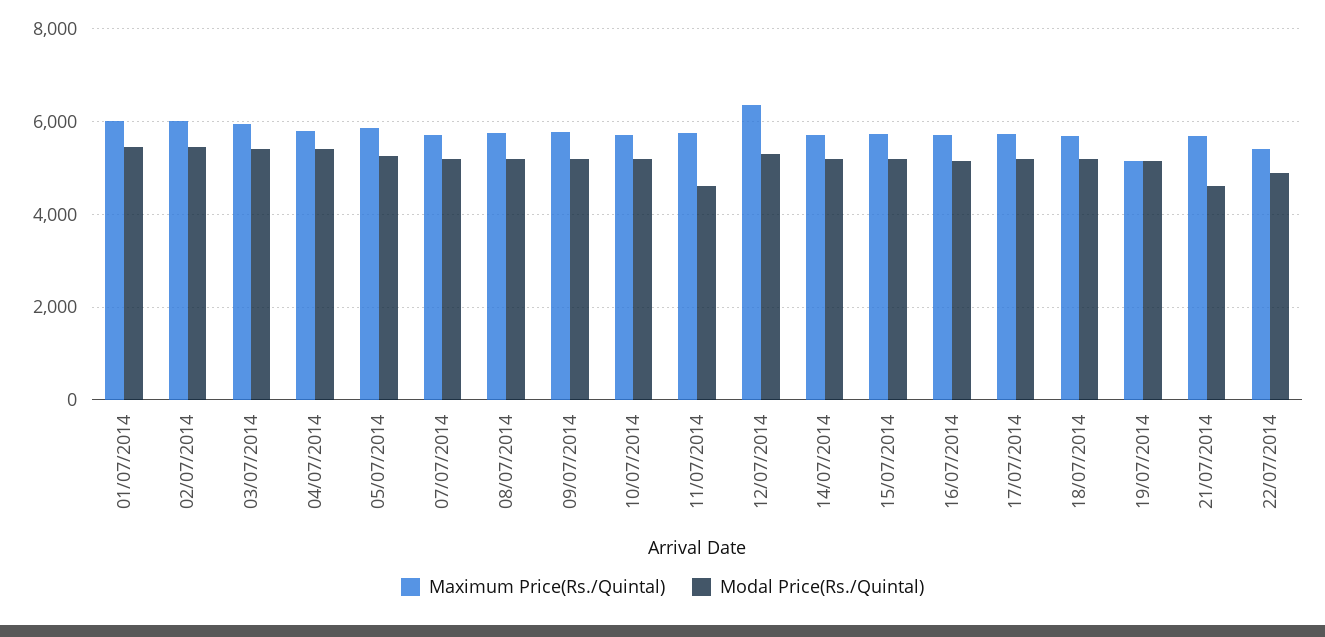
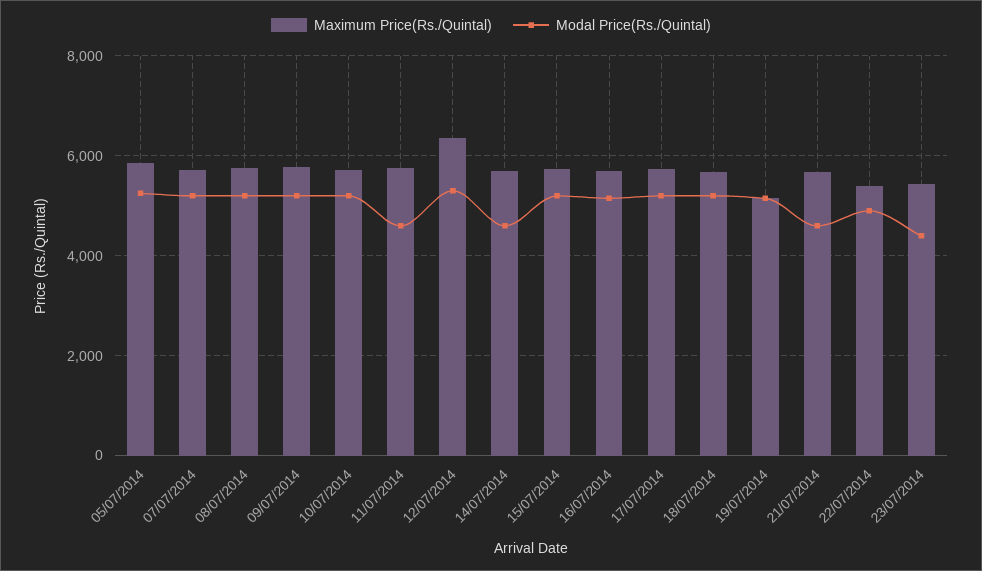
Maximum Price(Rs./Quintal), 01/07/2014: 6000 -> none
Modal Price(Rs./Quintal), 01/07/2014: 5400 -> none
Maximum Price(Rs./Quintal), 02/07/2014: 6000 -> none
Modal Price(Rs./Quintal), 02/07/2014: 5400 -> none
Maximum Price(Rs./Quintal), 03/07/2014: 6000 -> none
Modal Price(Rs./Quintal), 03/07/2014: 5400 -> none
Maximum Price(Rs./Quintal), 04/07/2014: 5800 -> none
Modal Price(Rs./Quintal), 04/07/2014: 5400 -> none
Modal Price(Rs./Quintal), 14/07/2014: 5200 -> 4600
Maximum Price(Rs./Quintal), 23/07/2014: none -> 5400
Modal Price(Rs./Quintal), 23/07/2014: none -> 4400

